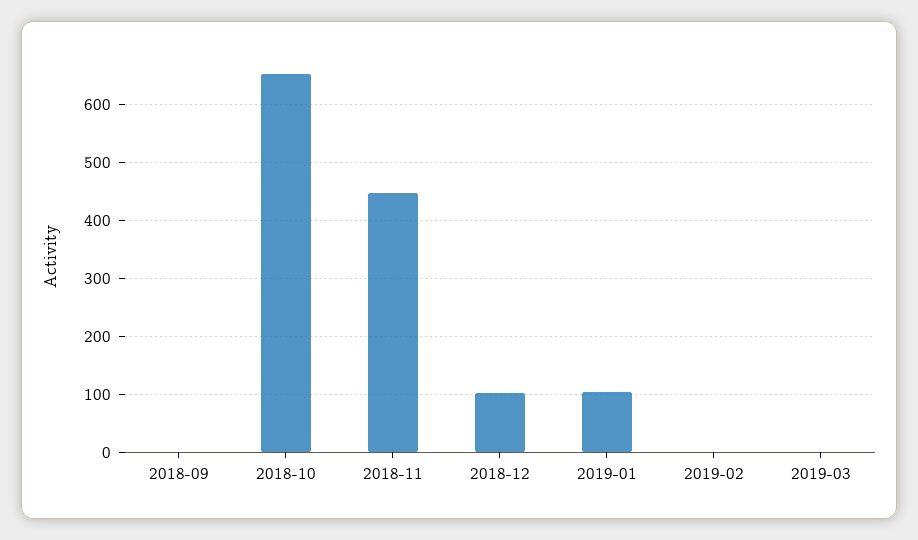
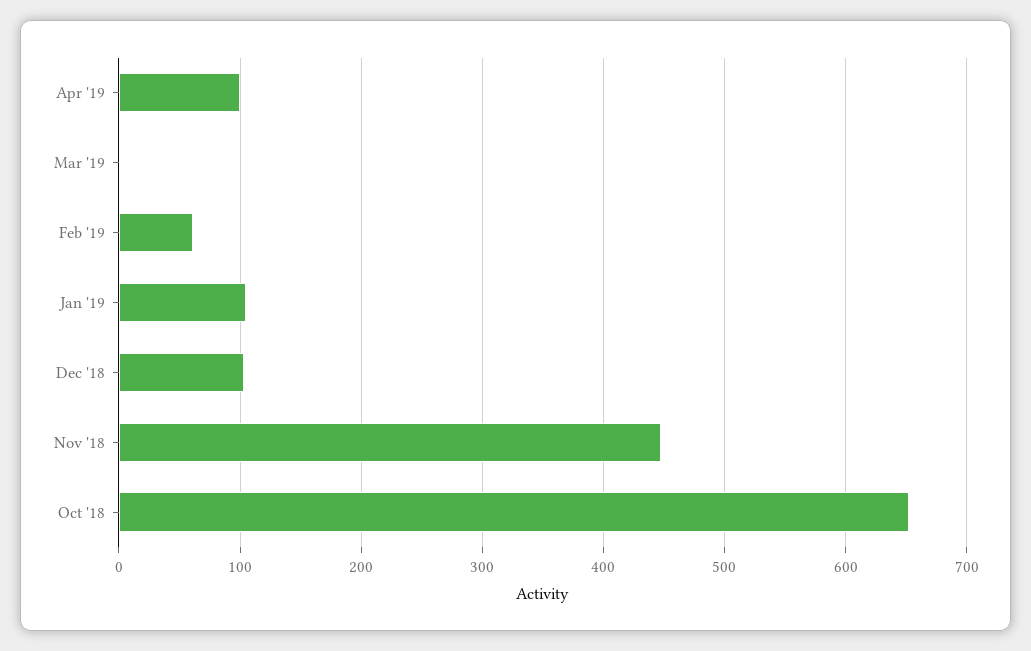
2018-09: 0 -> none
2019-02: 0 -> 60
Apr '19: none -> 100

